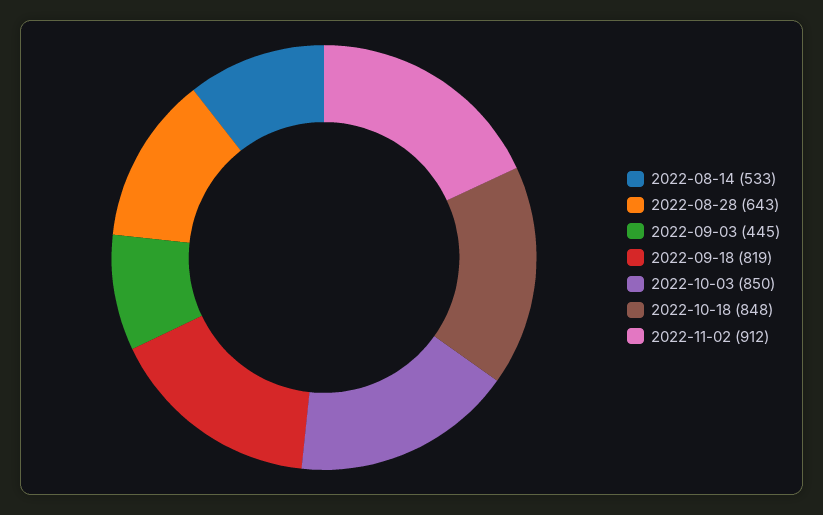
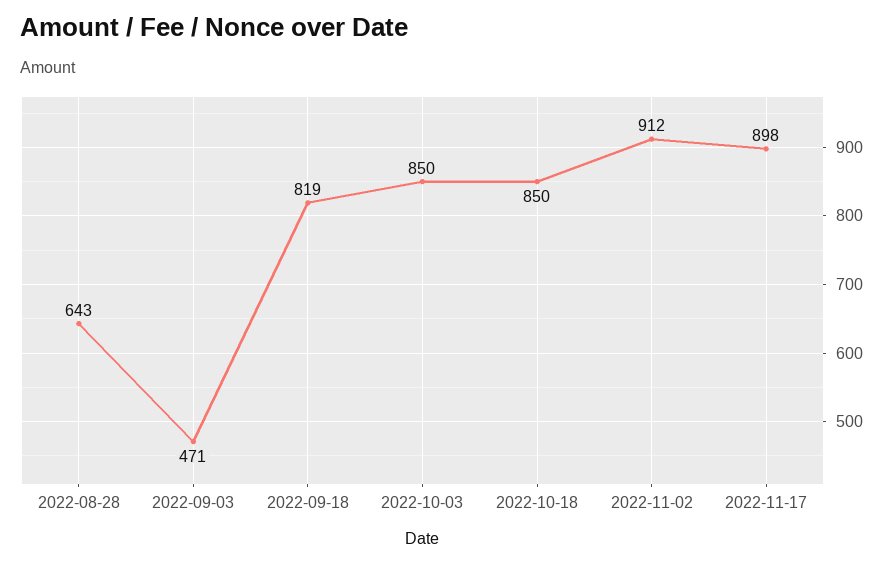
2022-08-14: 533 -> none
2022-09-03: 445 -> 471
2022-10-18: 848 -> 850
2022-11-17: none -> 898

